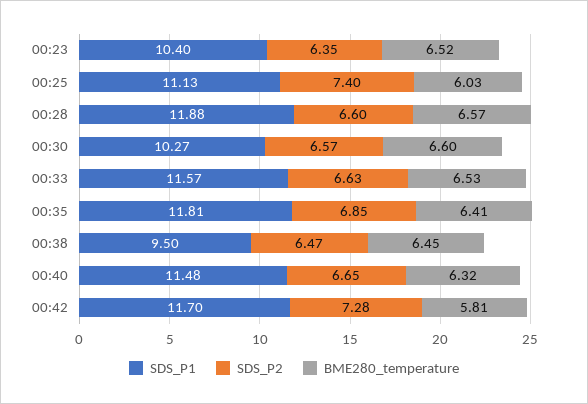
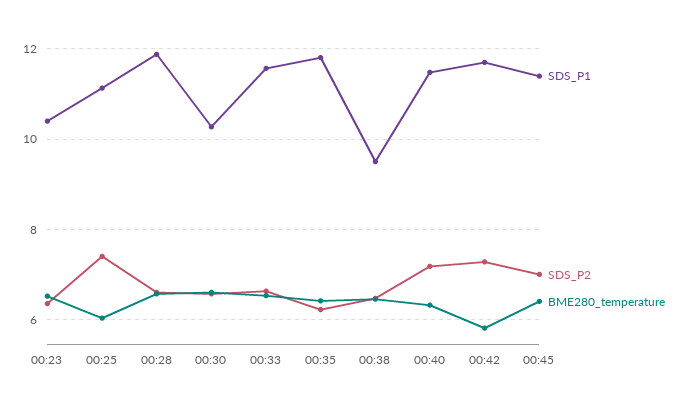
SDS_P2, 00:35: 6.85 -> 6.2
SDS_P2, 00:40: 6.65 -> 7.2
SDS_P1, 00:45: none -> 11.4
SDS_P2, 00:45: none -> 7
BME280_temperature, 00:45: none -> 6.4

